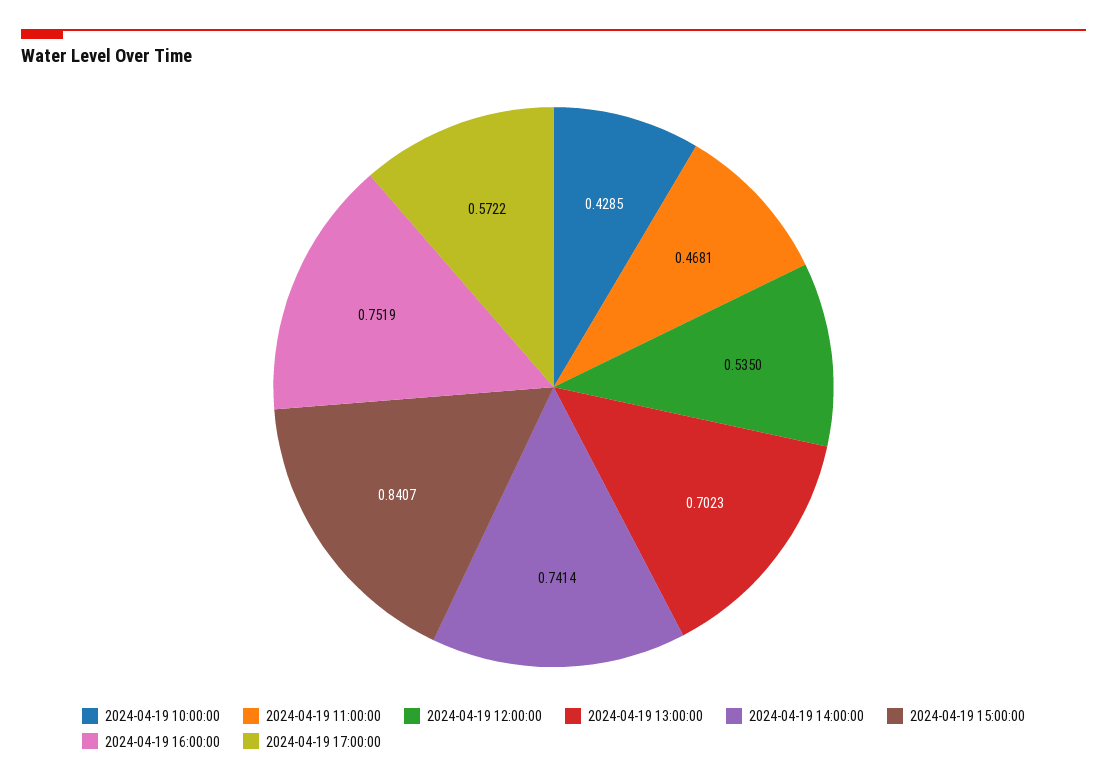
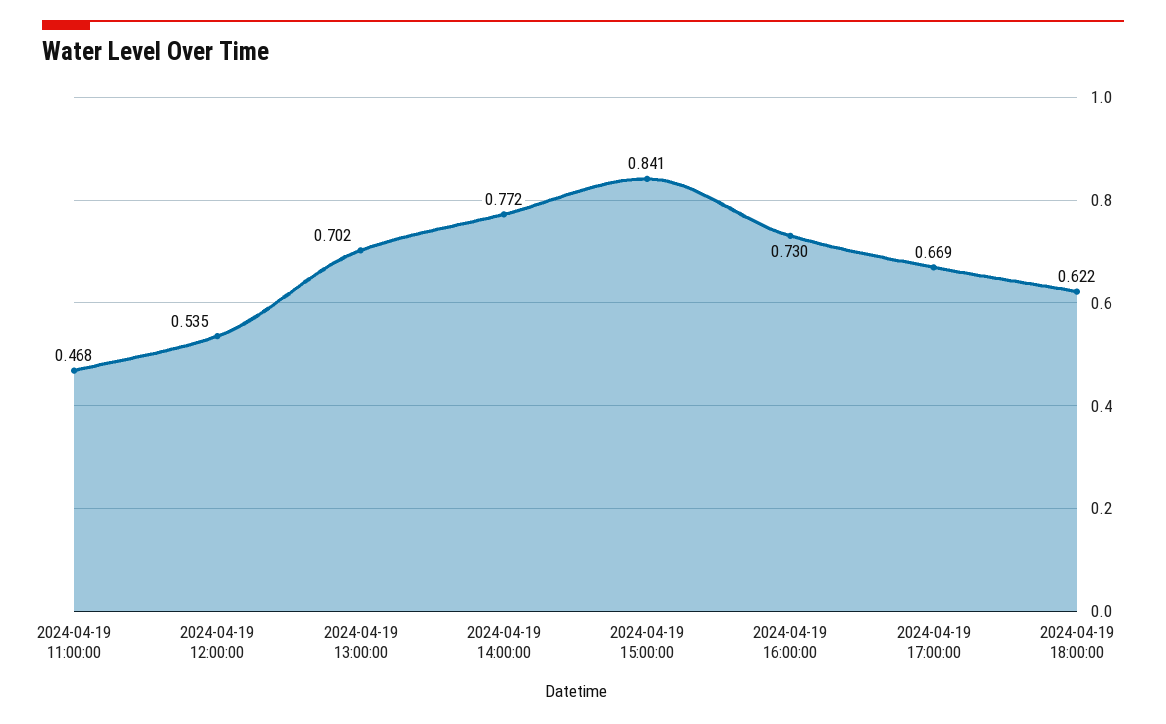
2024-04-19 10:00:00: 0.4285 -> none
2024-04-19 14:00:00: 0.7414 -> 0.772
2024-04-19 16:00:00: 0.7519 -> 0.73
2024-04-19 17:00:00: 0.5722 -> 0.669
2024-04-19 18:00:00: none -> 0.622

